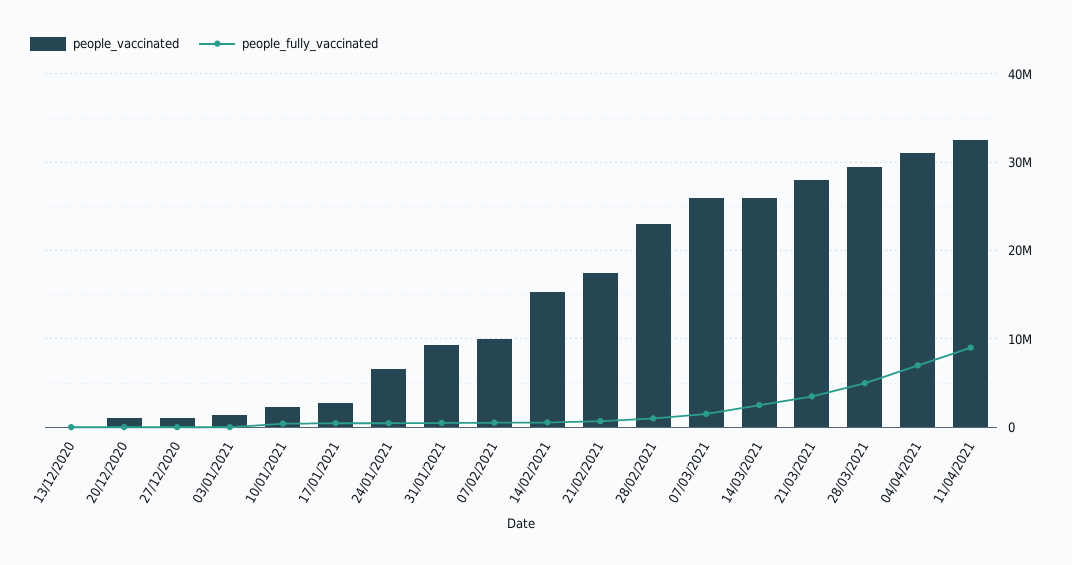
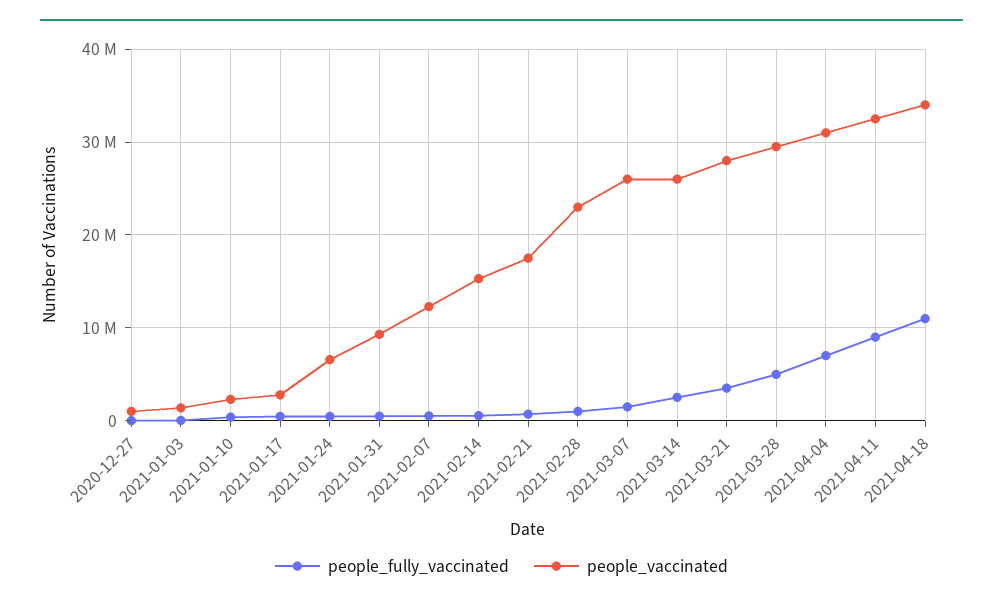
people_vaccinated, 13/12/2020: 0 -> none
people_fully_vaccinated, 13/12/2020: 0 -> none
people_vaccinated, 20/12/2020: 1000000 -> none
people_fully_vaccinated, 20/12/2020: 0 -> none
people_vaccinated, 07/02/2021: 10000000 -> 12000000
people_fully_vaccinated, 2021-04-18: none -> 11000000
people_vaccinated, 2021-04-18: none -> 34000000

